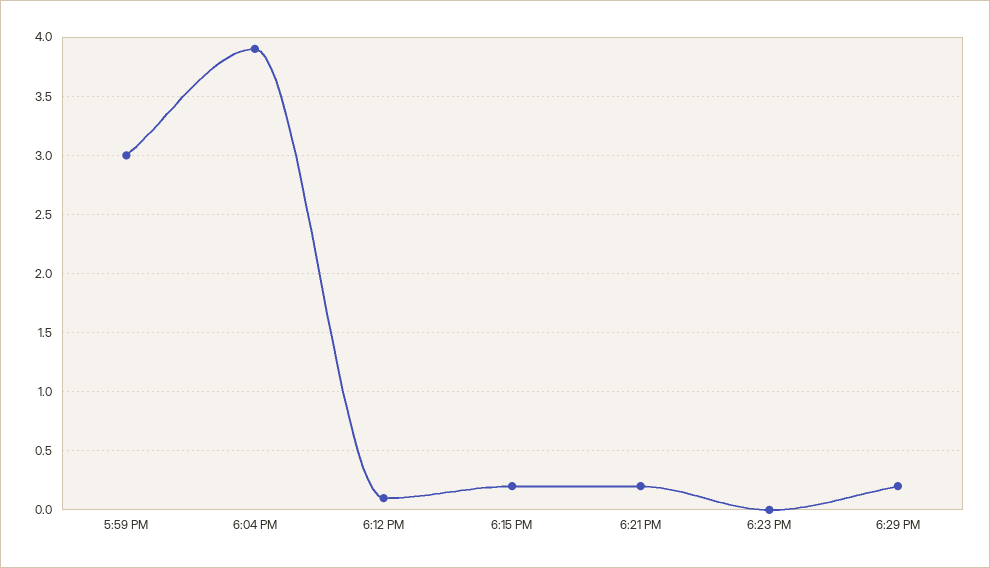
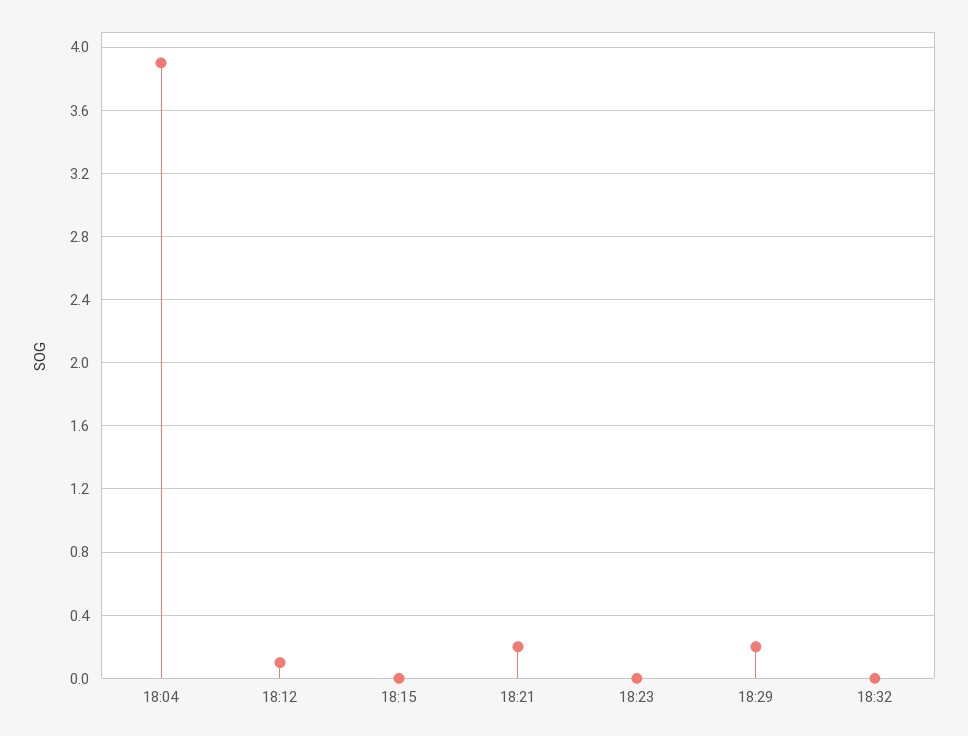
5:59 PM: 3 -> none
6:15 PM: 0.2 -> 0
18:32: none -> 0

